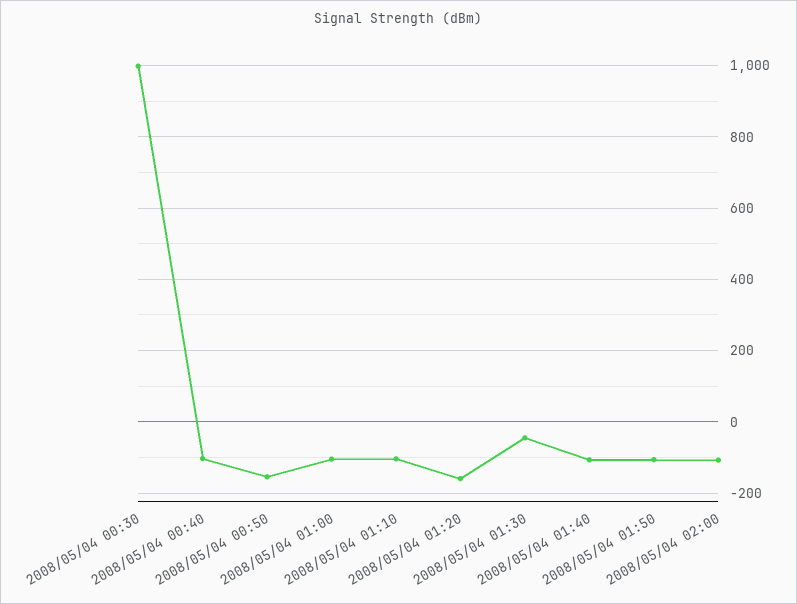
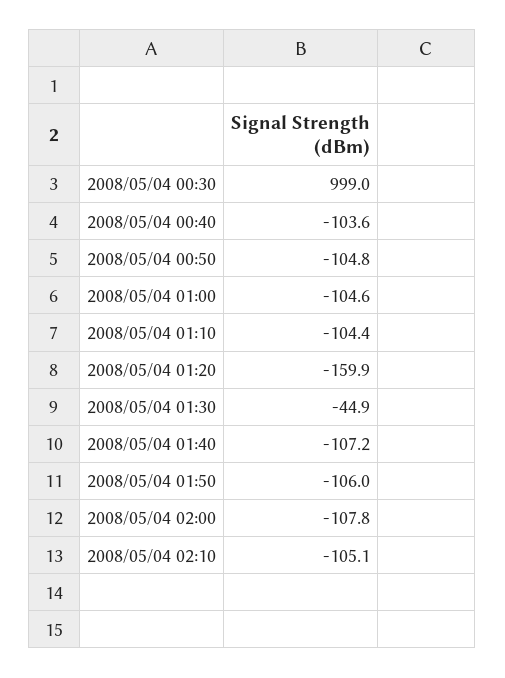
2008/05/04 00:50: -160 -> -104.8
2008/05/04 02:10: none -> -105.1

